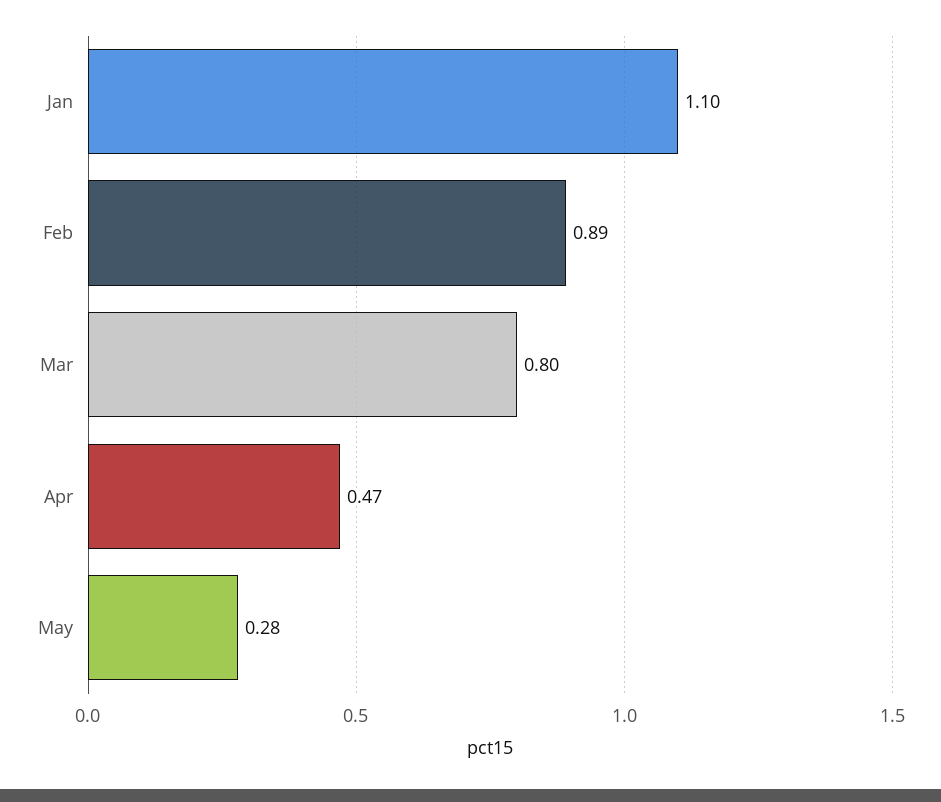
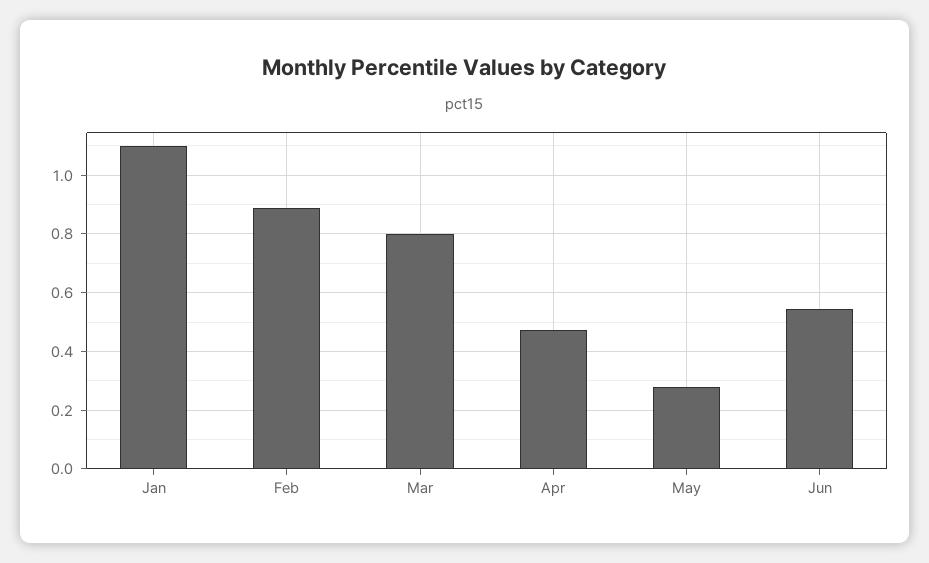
Jun: none -> 0.55

